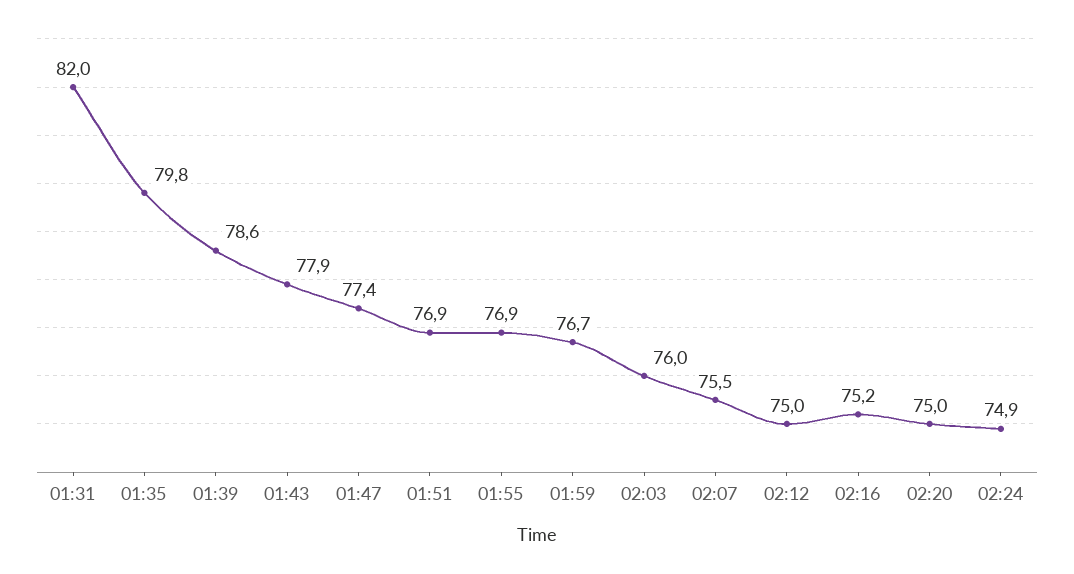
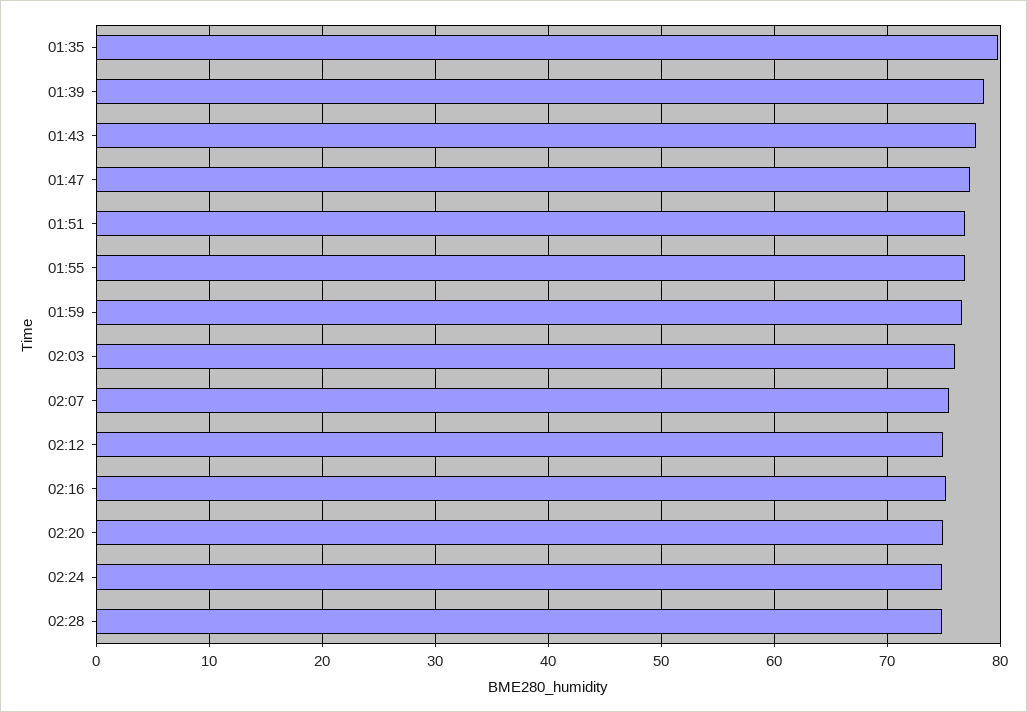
01:31: 82 -> none
02:28: none -> 75

